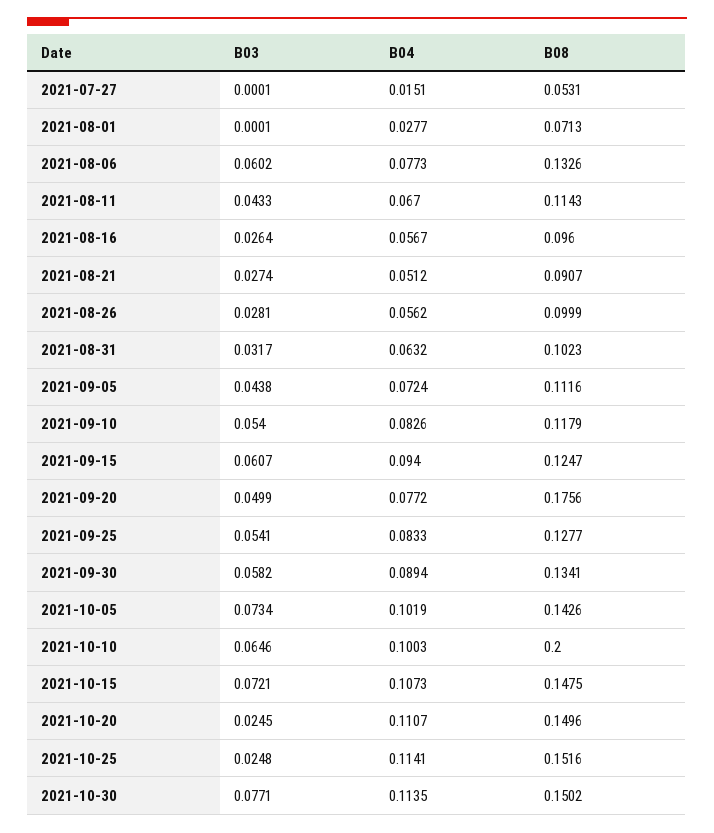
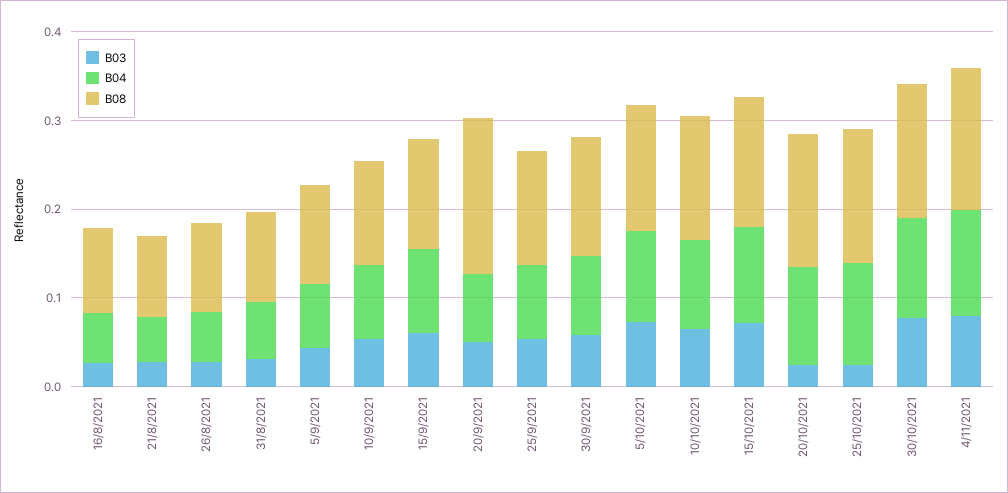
B03, 2021-07-27: 0.0001 -> none
B04, 2021-07-27: 0.0151 -> none
B08, 2021-07-27: 0.0531 -> none
B03, 2021-08-01: 0.0001 -> none
B04, 2021-08-01: 0.0277 -> none
B08, 2021-08-01: 0.0713 -> none
B03, 2021-08-06: 0.0602 -> none
B04, 2021-08-06: 0.0773 -> none
B08, 2021-08-06: 0.1326 -> none
B03, 2021-08-11: 0.0433 -> none
B04, 2021-08-11: 0.067 -> none
B08, 2021-08-11: 0.1143 -> none
B08, 2021-10-10: 0.2 -> 0.14
B03, 4/11/2021: none -> 0.08
B04, 4/11/2021: none -> 0.12
B08, 4/11/2021: none -> 0.16

